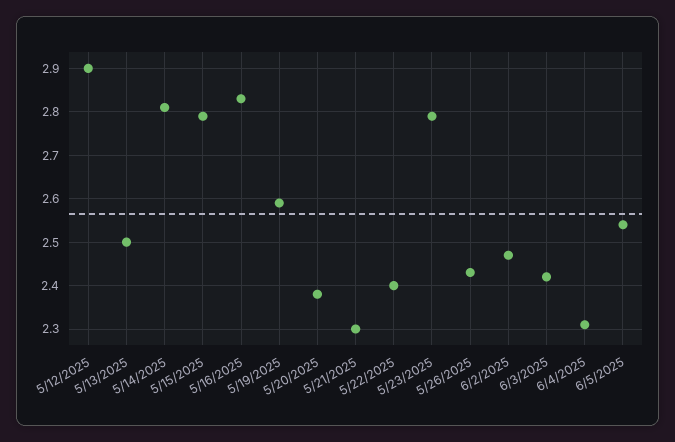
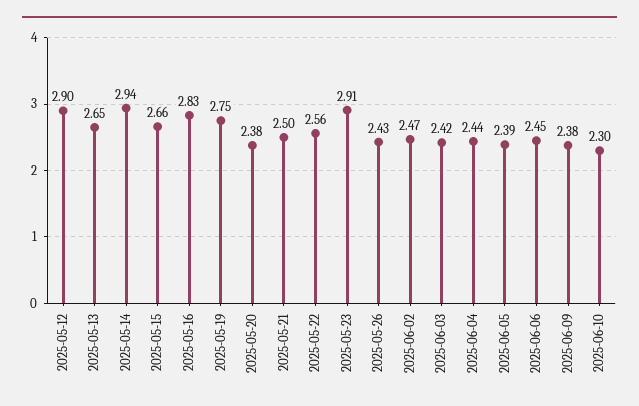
5/13/2025: 2.5 -> 2.65
5/14/2025: 2.8 -> 2.94
5/15/2025: 2.8 -> 2.66
5/19/2025: 2.6 -> 2.75
5/21/2025: 2.3 -> 2.5
5/22/2025: 2.4 -> 2.56
5/23/2025: 2.8 -> 2.91
6/4/2025: 2.3 -> 2.44
6/5/2025: 2.55 -> 2.39
2025-06-06: none -> 2.45
2025-06-09: none -> 2.38
2025-06-10: none -> 2.3

